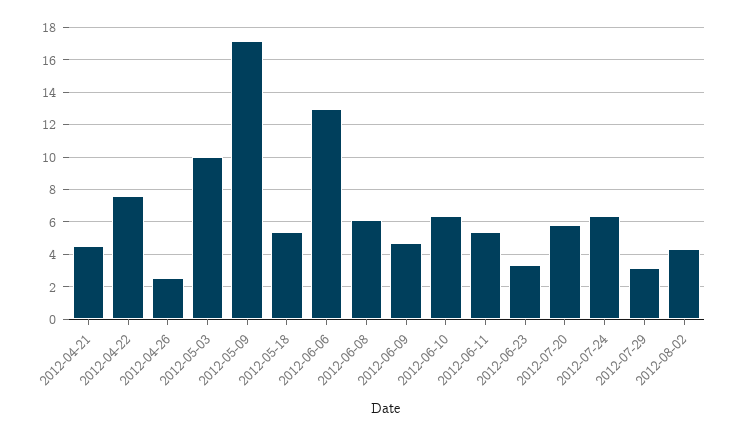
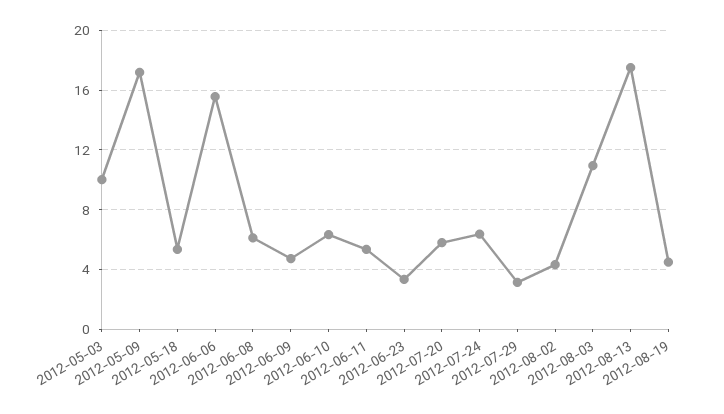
2012-04-21: 4.5 -> none
2012-04-22: 7.5 -> none
2012-04-26: 2.5 -> none
2012-06-06: 13 -> 15.5
2012-08-03: none -> 11
2012-08-13: none -> 17.5
2012-08-19: none -> 4.5

